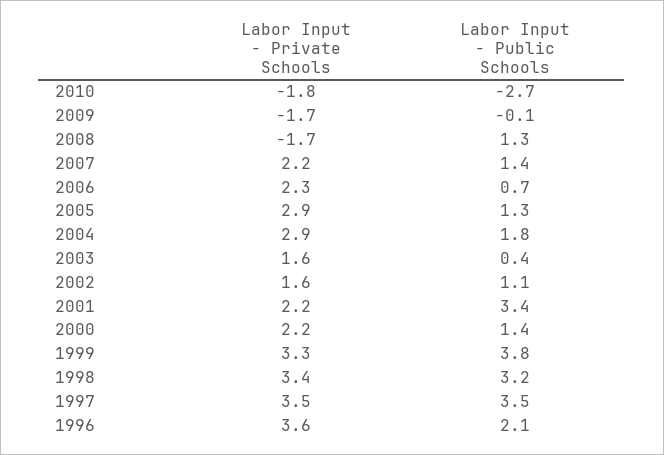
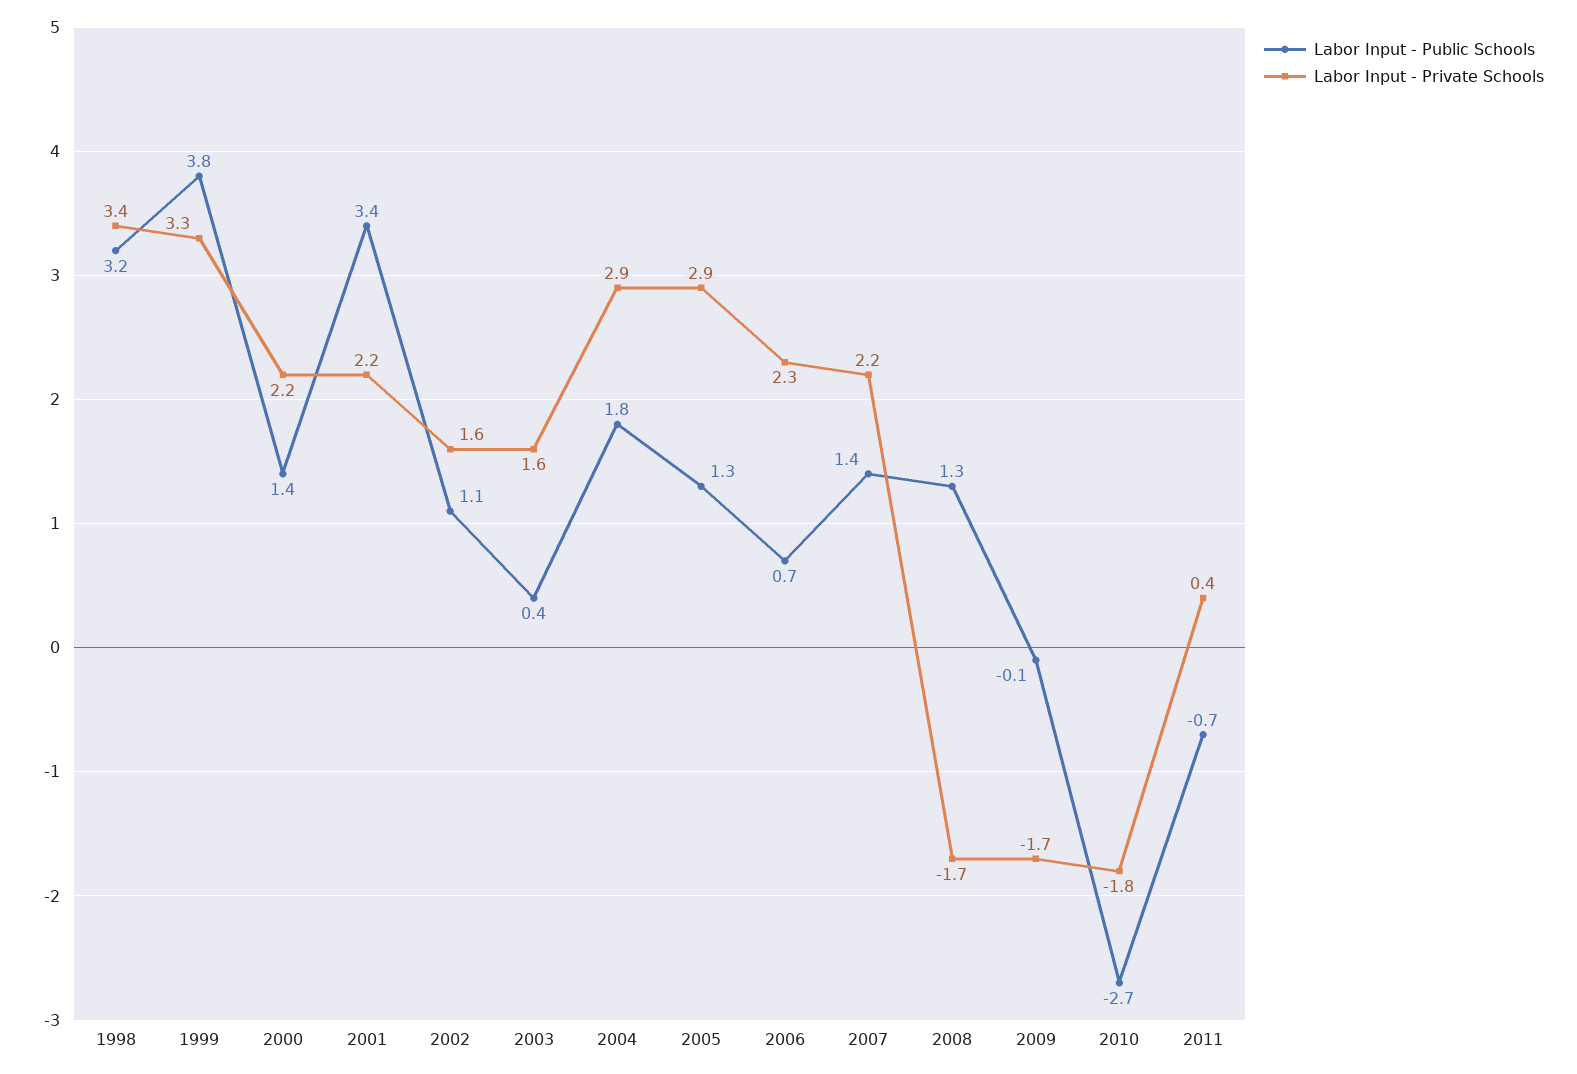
Labor Input - Private Schools, 1997: 3.5 -> none
Labor Input - Public Schools, 1997: 3.5 -> none
Labor Input - Private Schools, 1996: 3.6 -> none
Labor Input - Public Schools, 1996: 2.1 -> none
Labor Input - Public Schools, 2011: none -> -0.7
Labor Input - Private Schools, 2011: none -> 0.4

